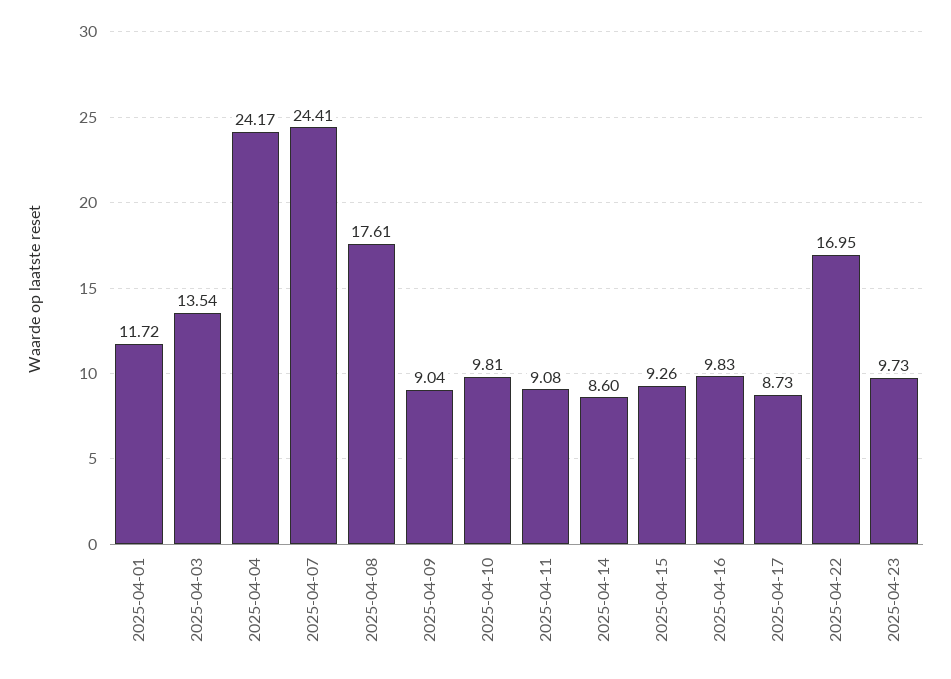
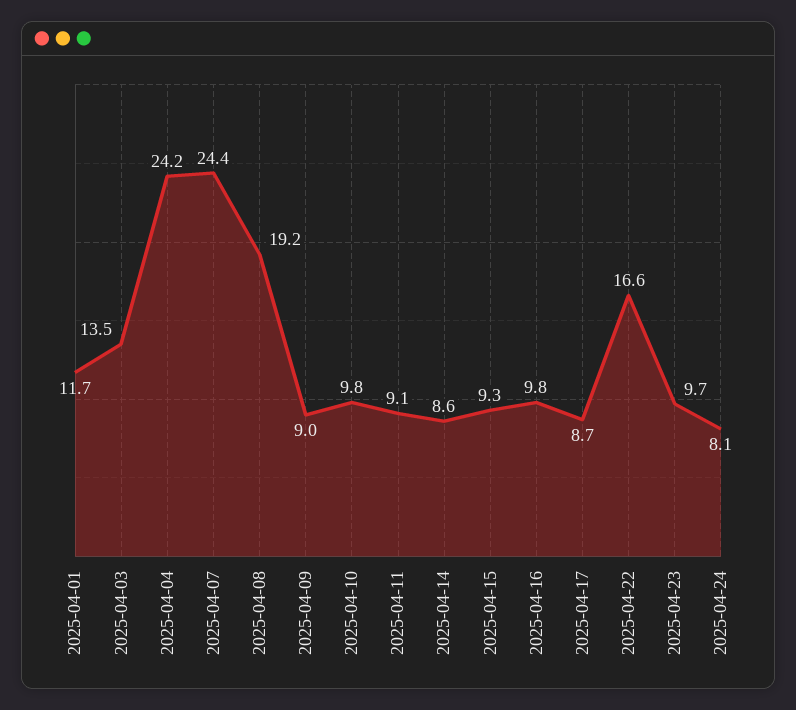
2025-04-08: 17.61 -> 19.2
2025-04-22: 16.95 -> 16.6
2025-04-24: none -> 8.1

